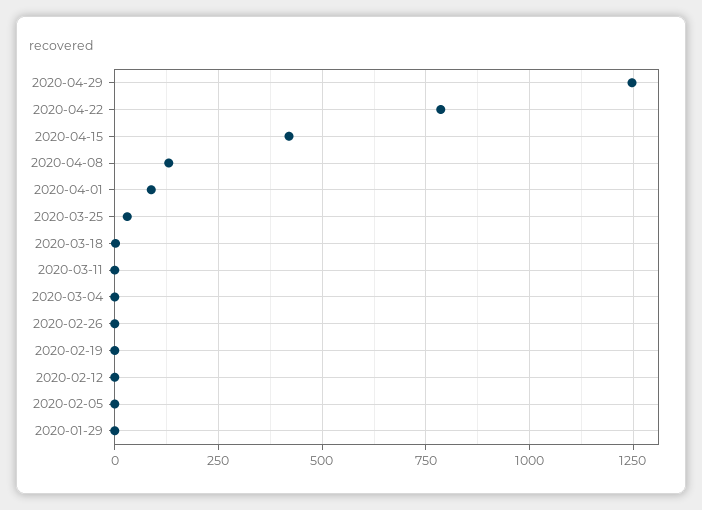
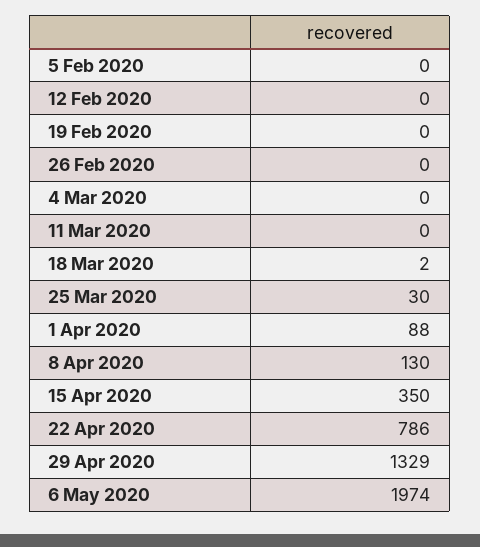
2020-04-29: 1250 -> 1329
2020-04-15: 425 -> 350
2020-01-29: 0 -> none
6 May 2020: none -> 1974

